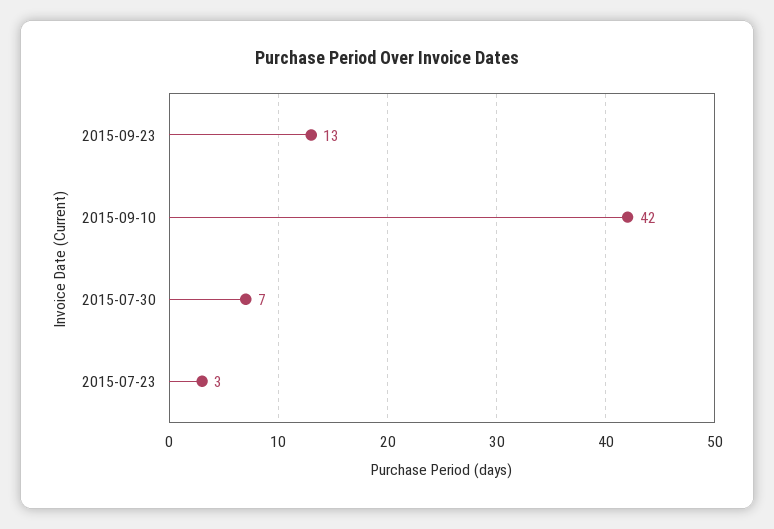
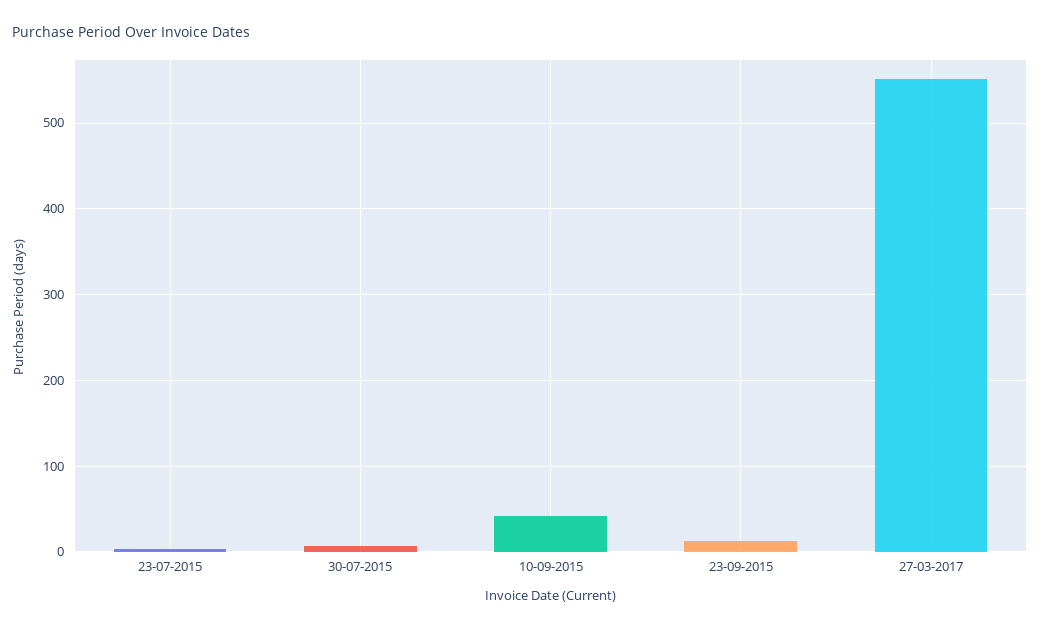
27-03-2017: none -> 550

